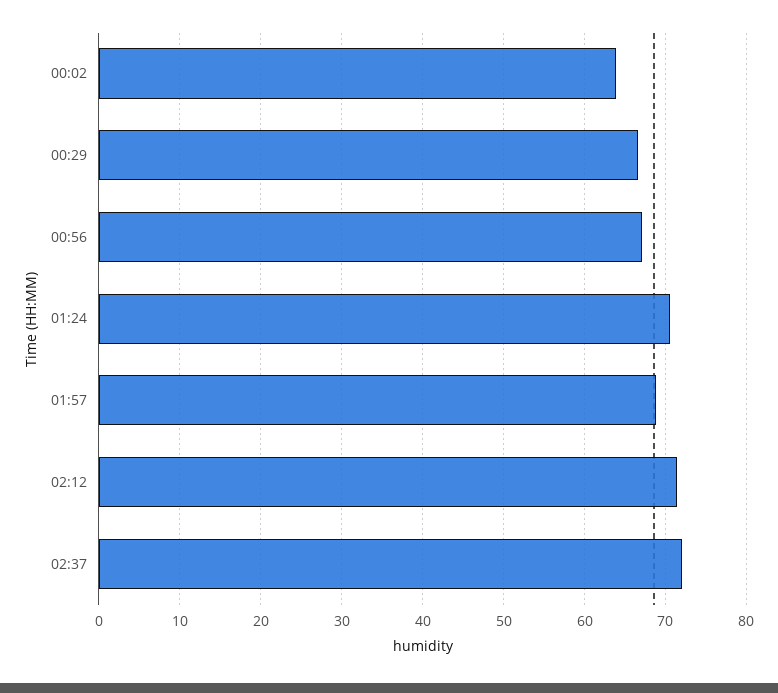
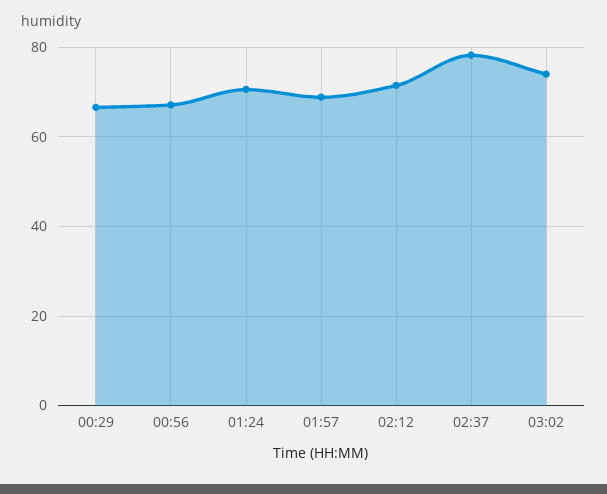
00:02: 64 -> none
02:37: 72 -> 78
03:02: none -> 74

